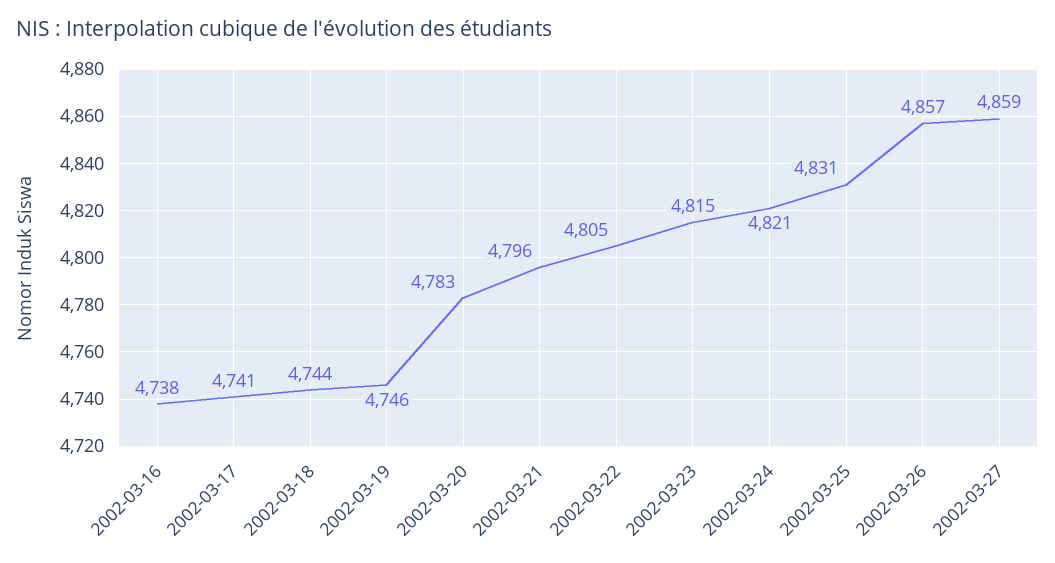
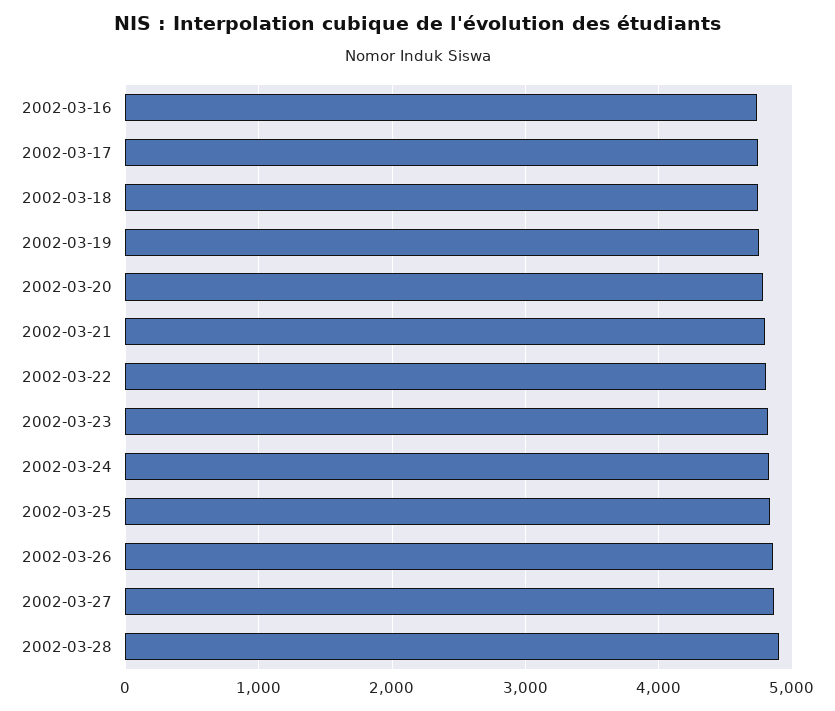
2002-03-28: none -> 4900

